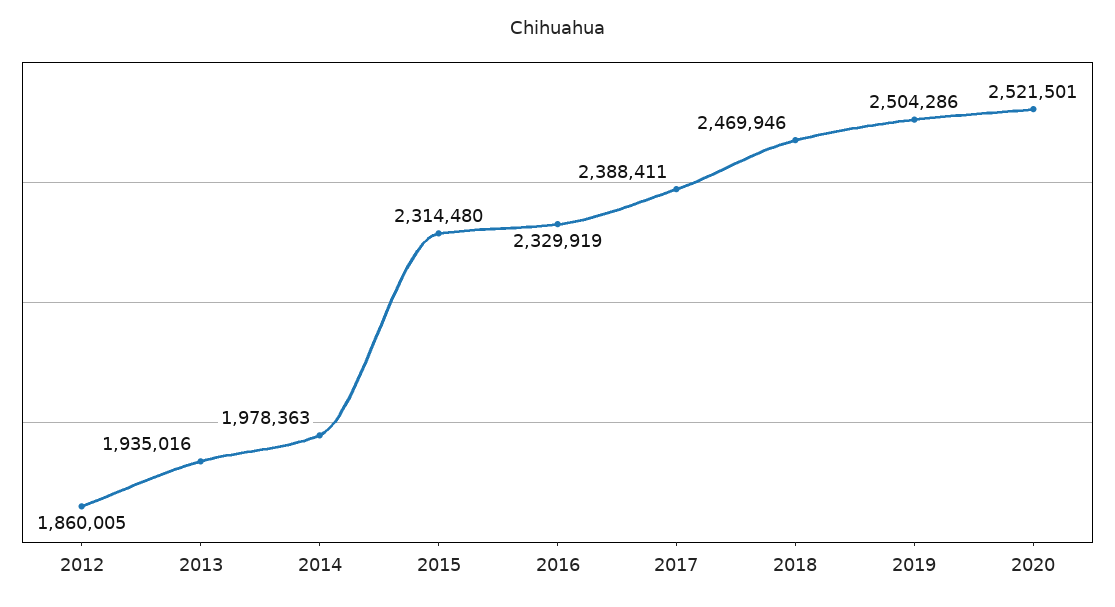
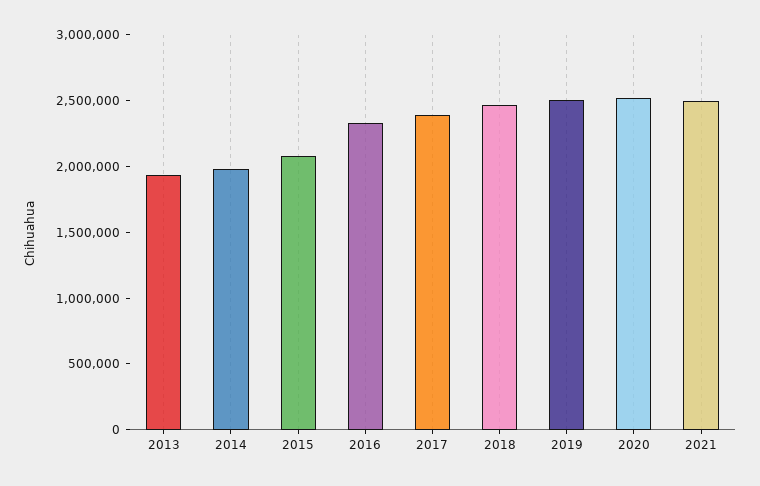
2012: 1860005 -> none
2015: 2314480 -> 2100000
2021: none -> 2500000

